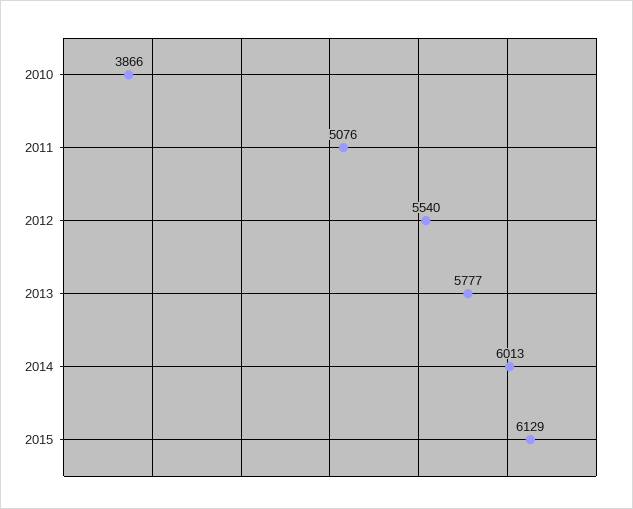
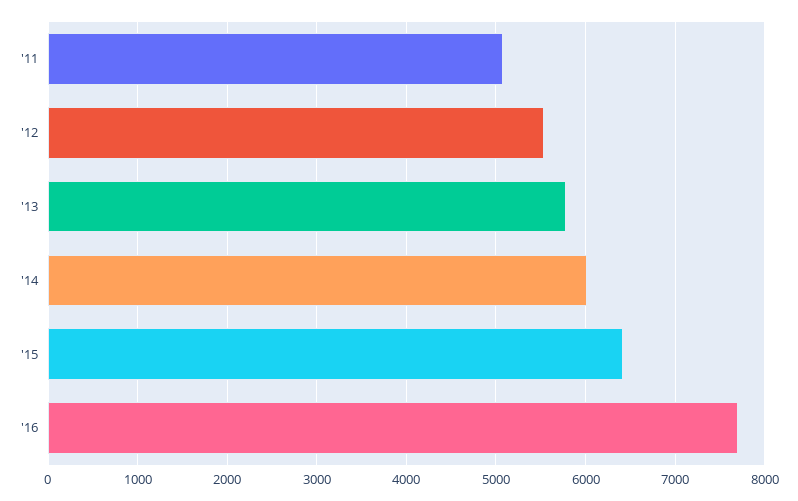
2010: 3866 -> none
2015: 6129 -> 6400
'16: none -> 7700

